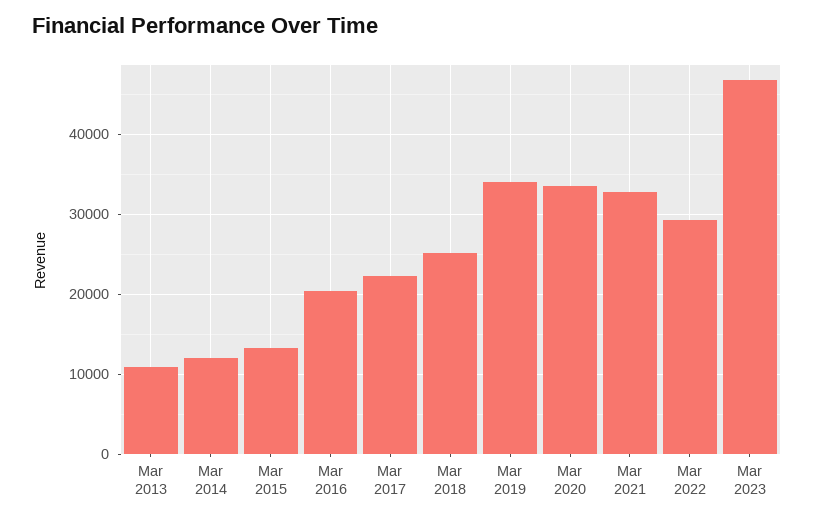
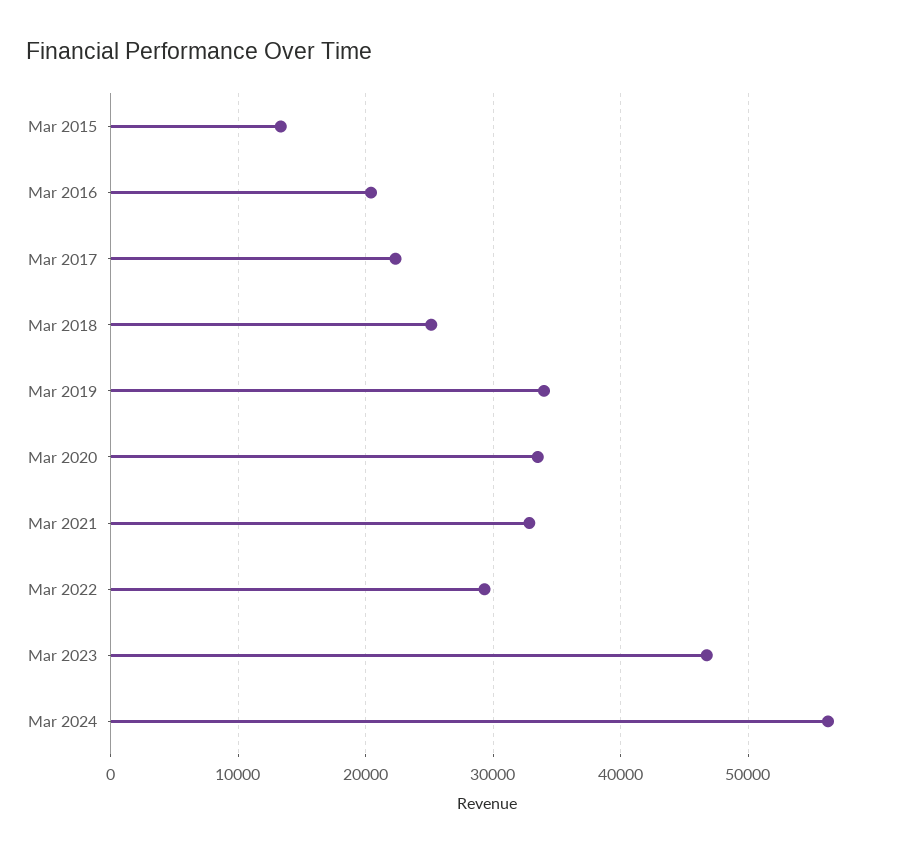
Mar 2013: 11000 -> none
Mar 2014: 12000 -> none
Mar 2024: none -> 56000

